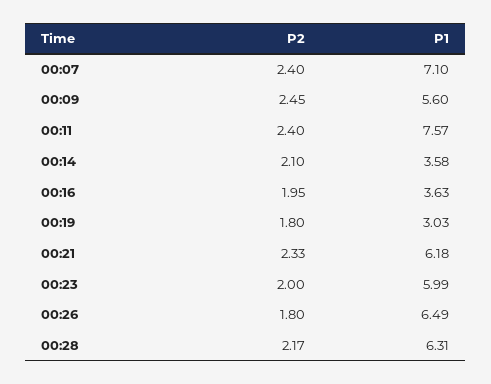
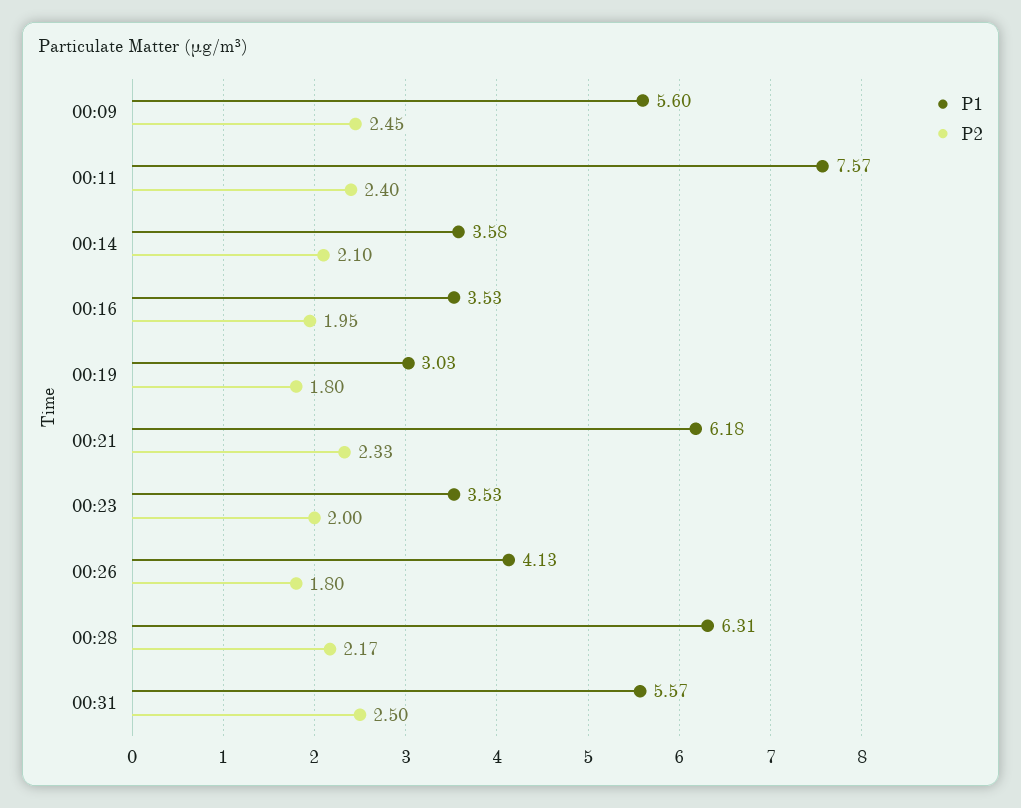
P2, 00:07: 2.4 -> none
P1, 00:07: 7.1 -> none
P1, 00:16: 3.63 -> 3.53
P1, 00:23: 5.99 -> 3.53
P1, 00:26: 6.49 -> 4.13
P1, 00:31: none -> 5.57
P2, 00:31: none -> 2.5

